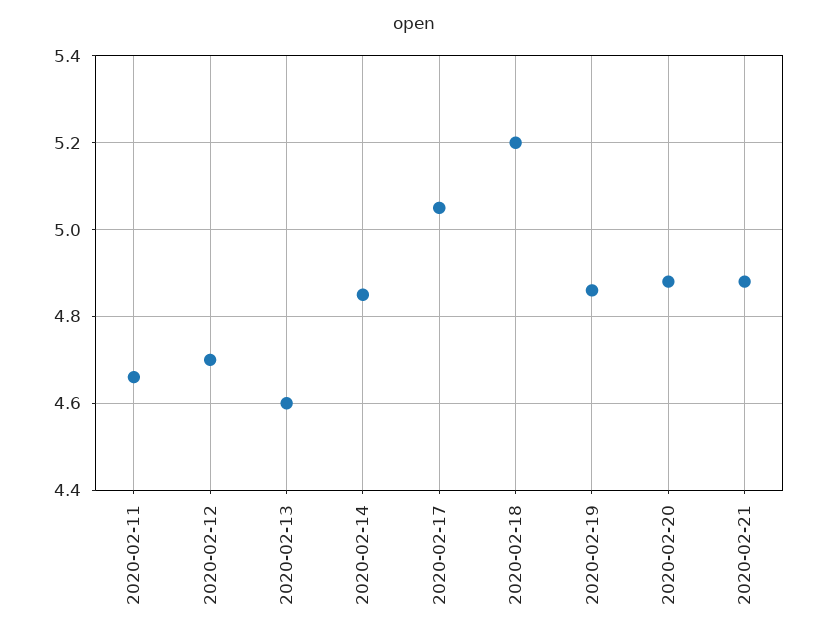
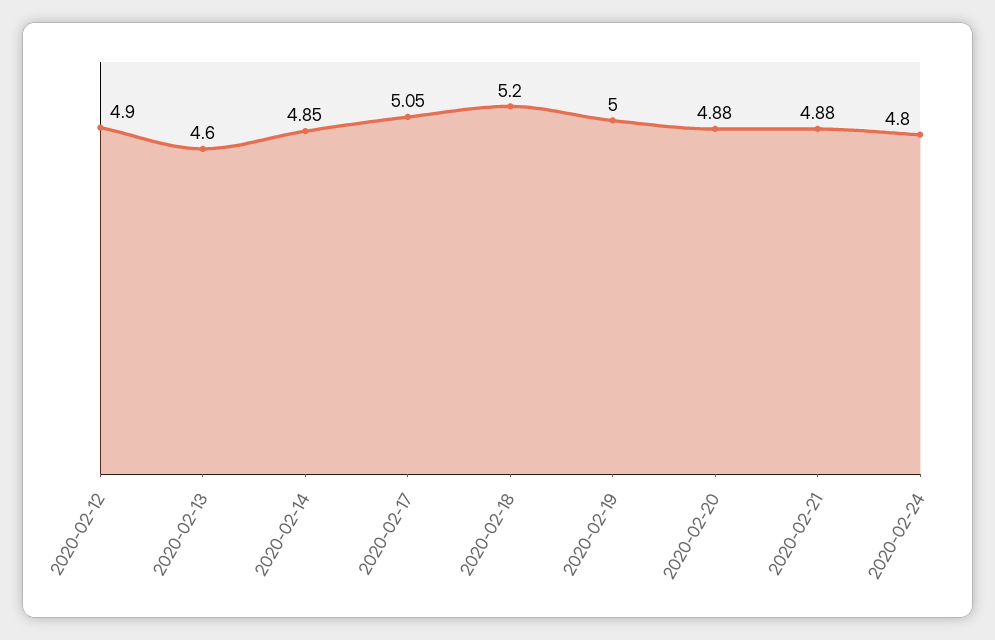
2020-02-11: 4.65 -> none
2020-02-12: 4.7 -> 4.9
2020-02-19: 4.85 -> 5
2020-02-24: none -> 4.8

